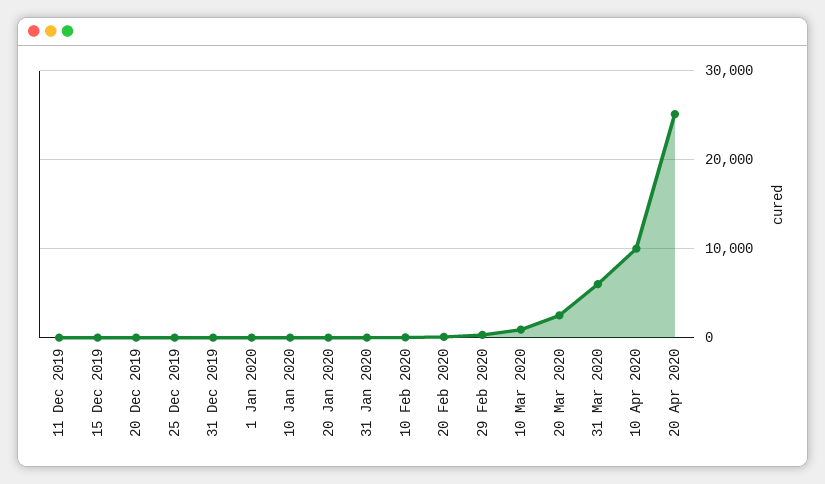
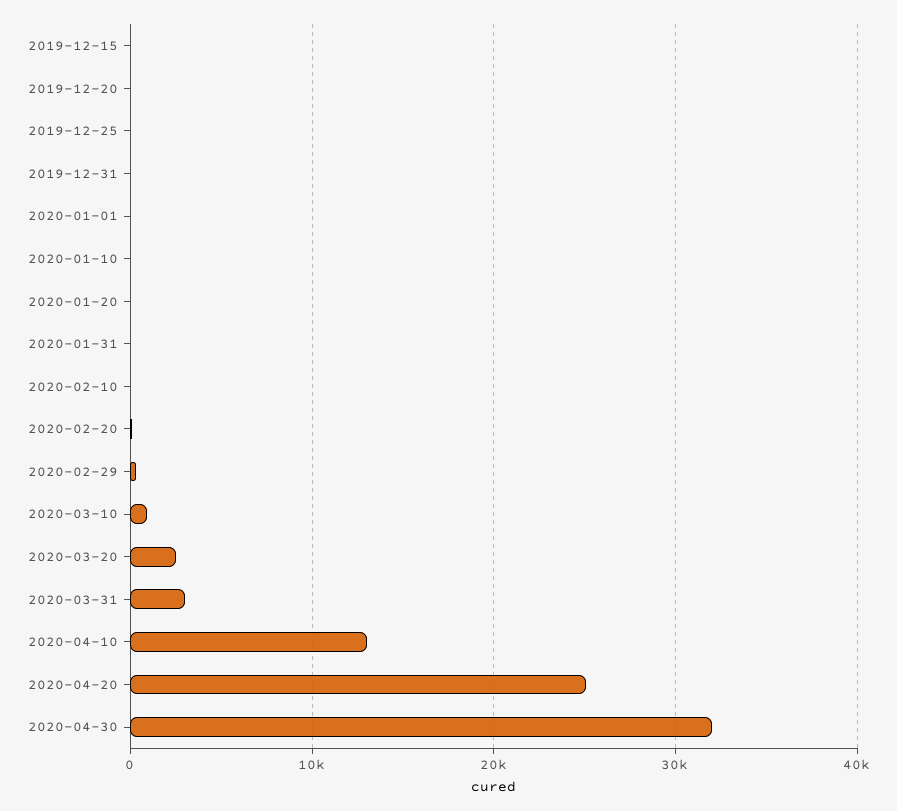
11 Dec 2019: 0 -> none
31 Mar 2020: 6000 -> 3000
10 Apr 2020: 10000 -> 13000
2020-04-30: none -> 32000

